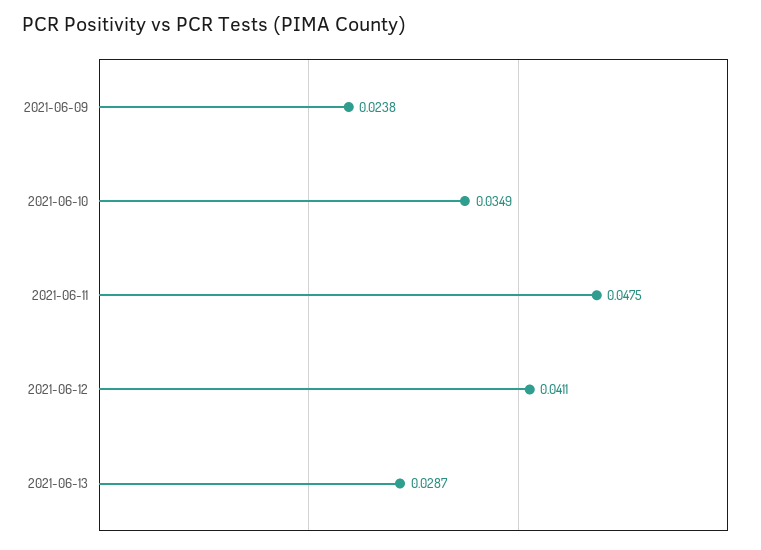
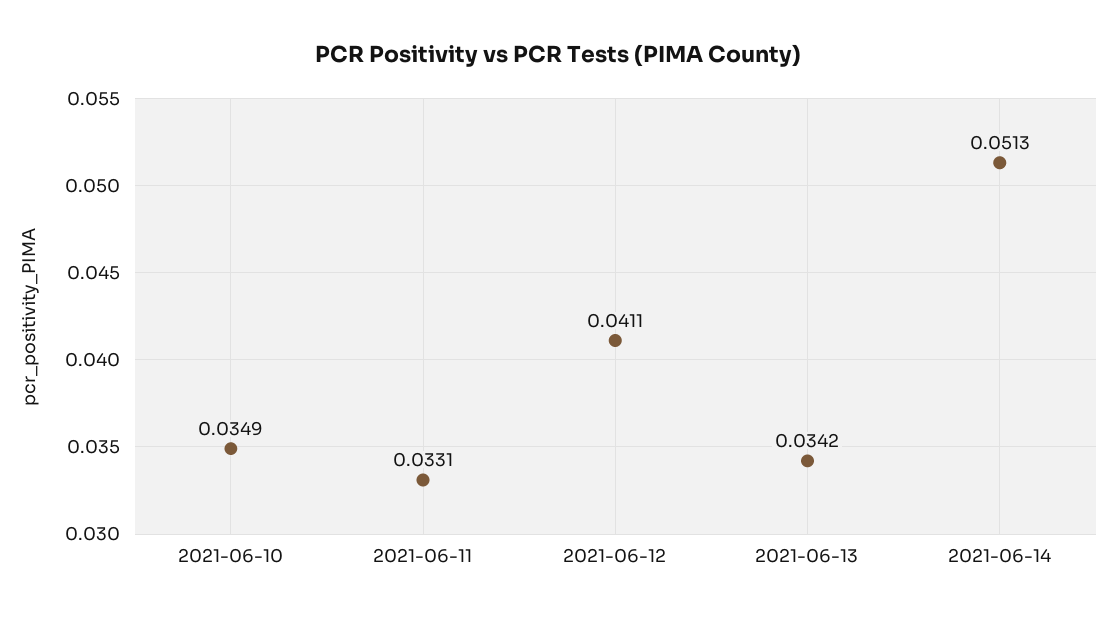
2021-06-09: 0.0238 -> none
2021-06-11: 0.0475 -> 0.0331
2021-06-13: 0.0287 -> 0.0342
2021-06-14: none -> 0.0513

